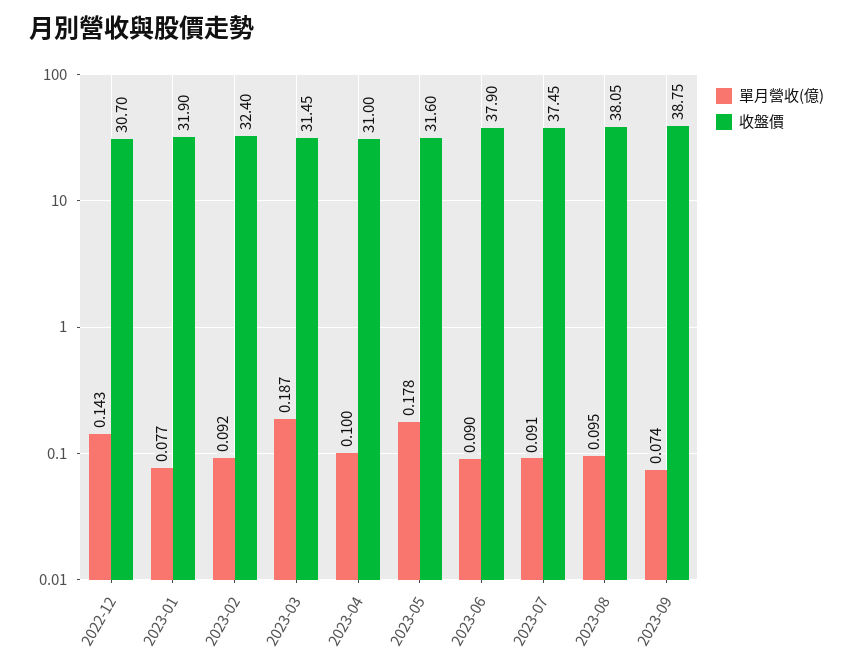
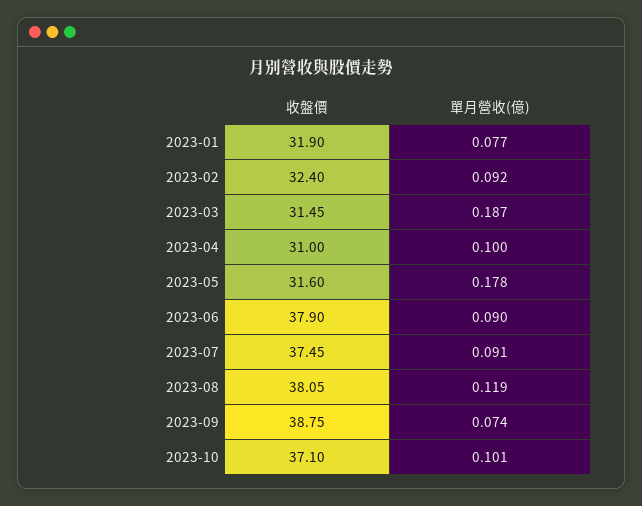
單月營收(億), 2022-12: 0.143 -> none
收盤價, 2022-12: 30.7 -> none
單月營收(億), 2023-08: 0.095 -> 0.119
收盤價, 2023-10: none -> 37.1
單月營收(億), 2023-10: none -> 0.101

